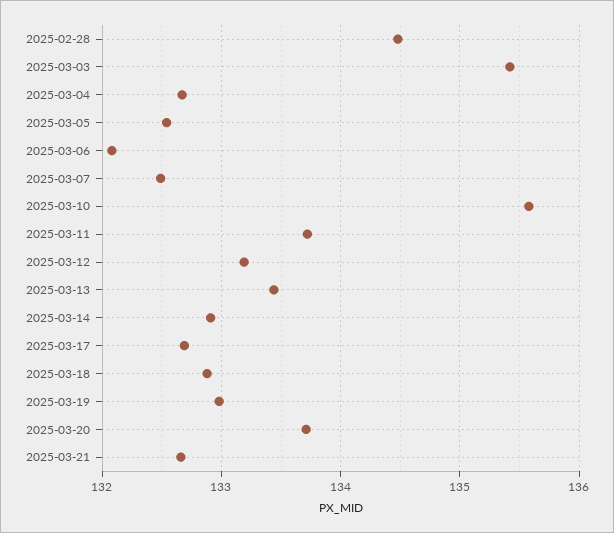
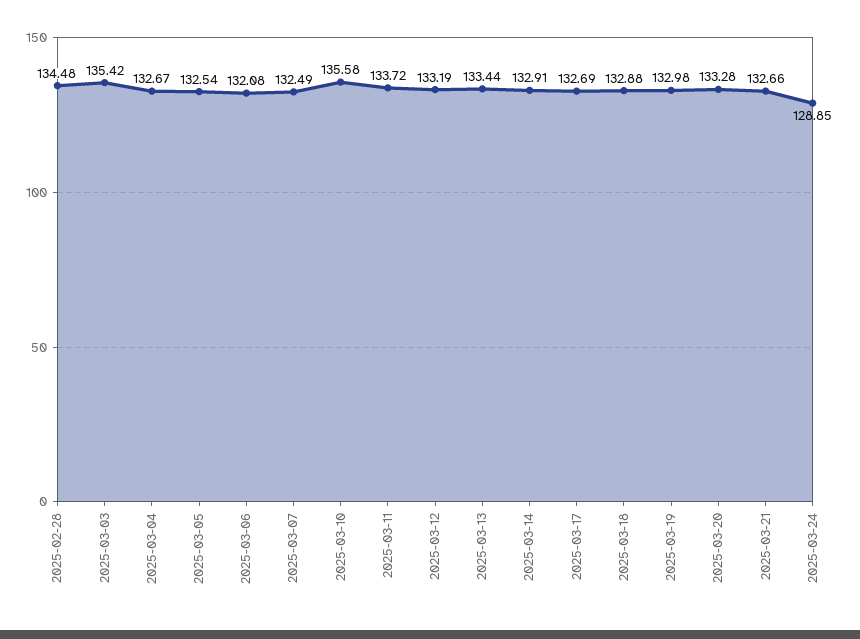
2025-03-20: 133.7 -> 133.28
2025-03-24: none -> 128.85

